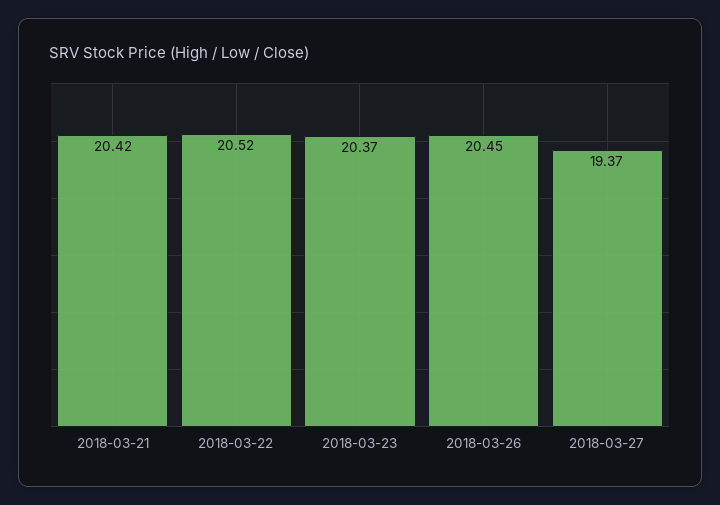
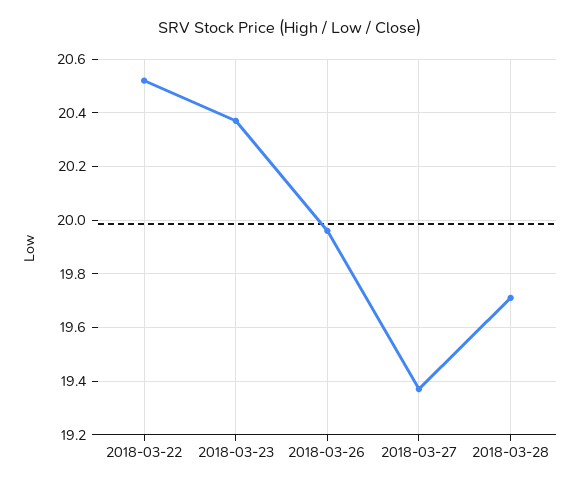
2018-03-21: 20.42 -> none
2018-03-26: 20.45 -> 19.95
2018-03-28: none -> 19.7

